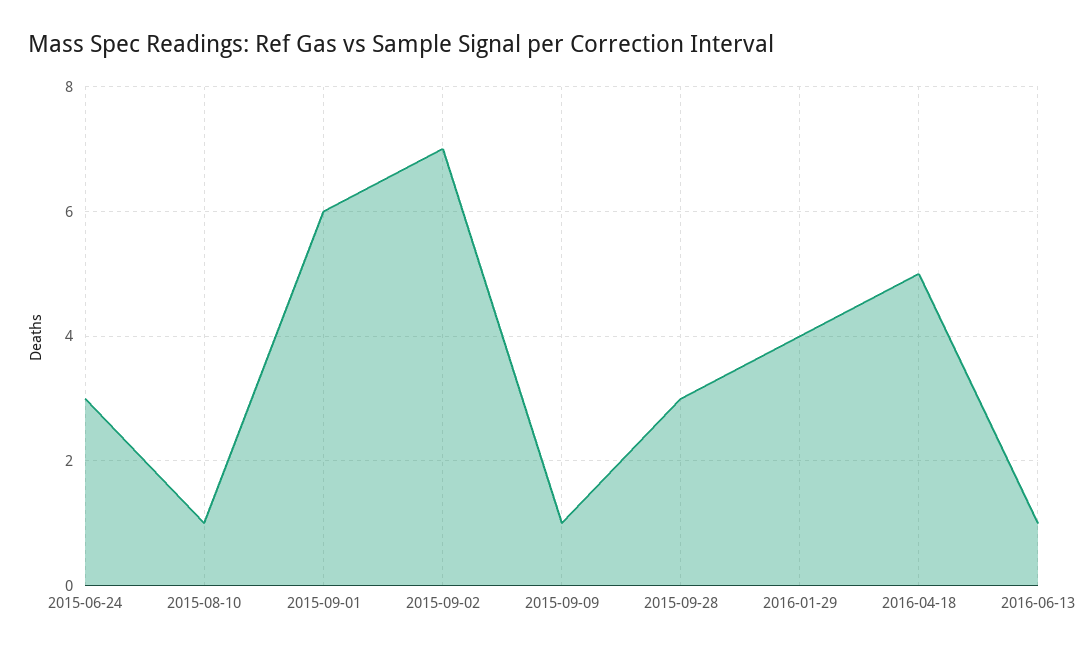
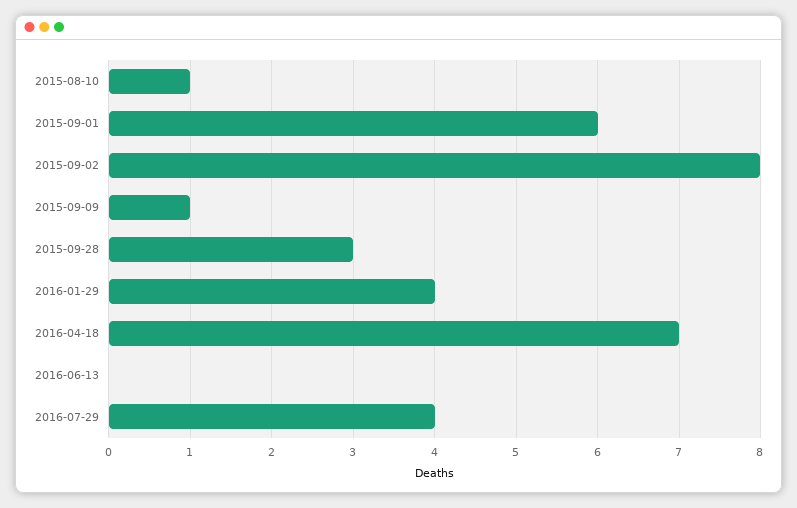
2015-06-24: 3 -> none
2015-09-02: 7 -> 8
2016-04-18: 5 -> 7
2016-06-13: 1 -> 0
2016-07-29: none -> 4

